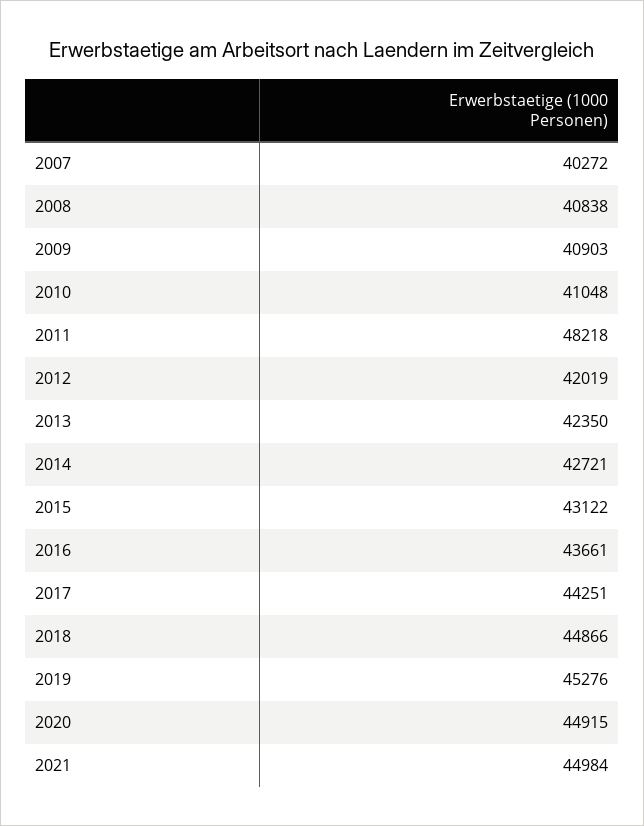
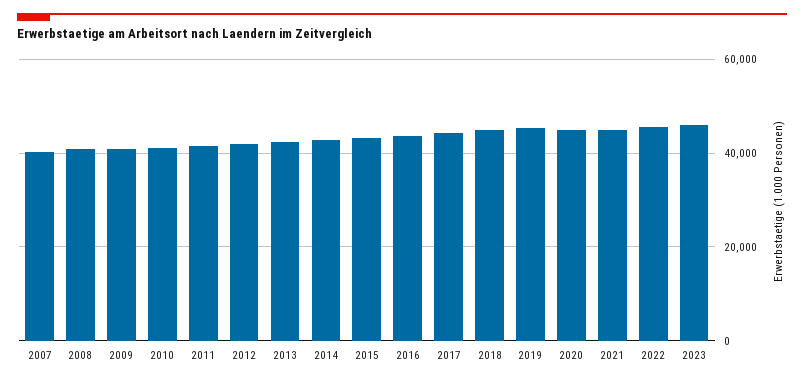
2011: 48218 -> 42000
2022: none -> 46000
2023: none -> 46000

